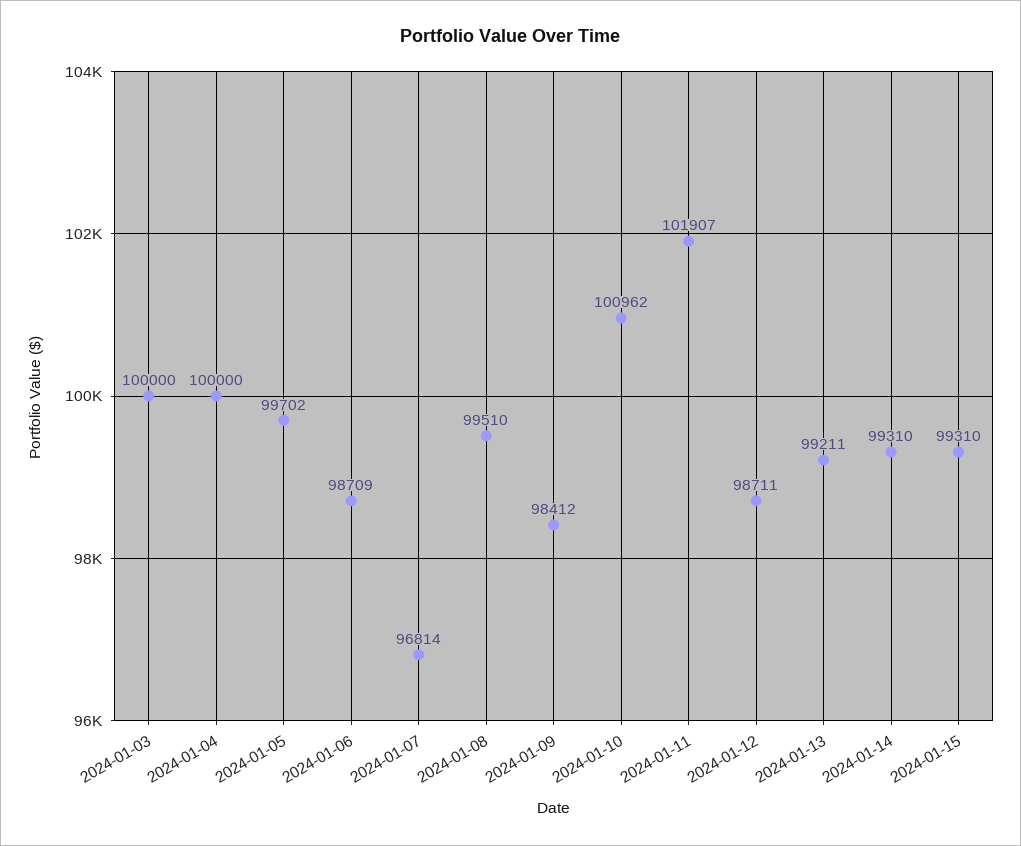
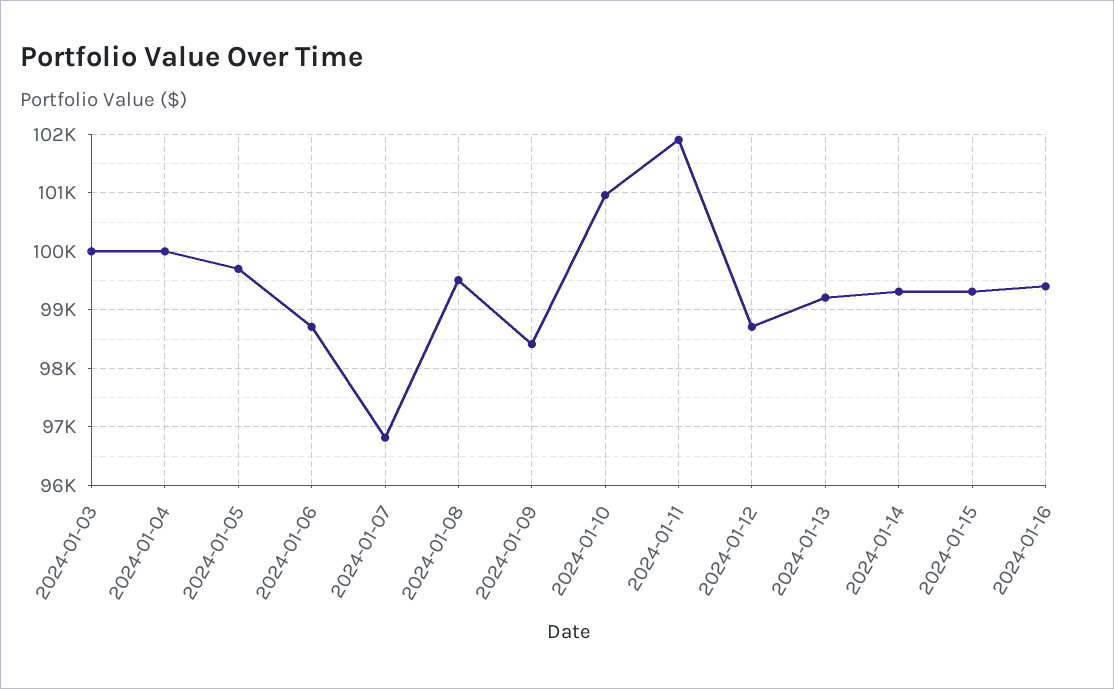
2024-01-16: none -> 99400

